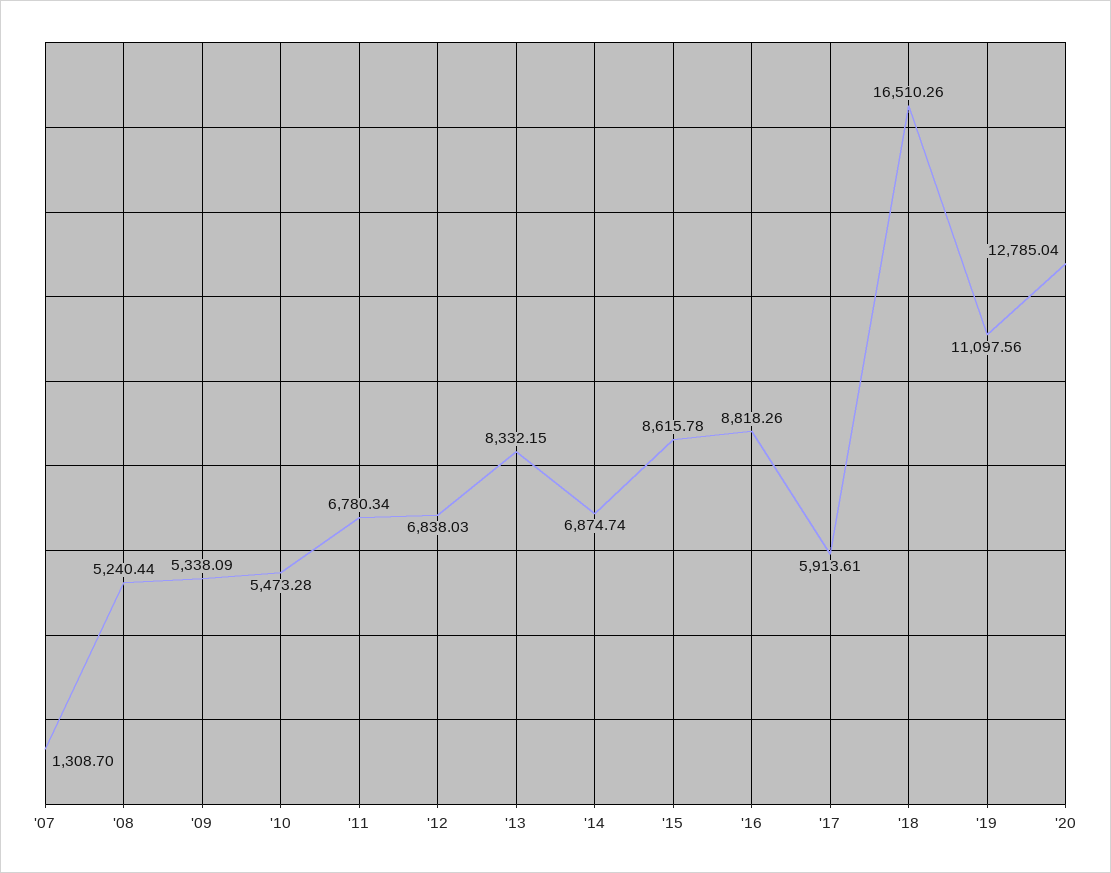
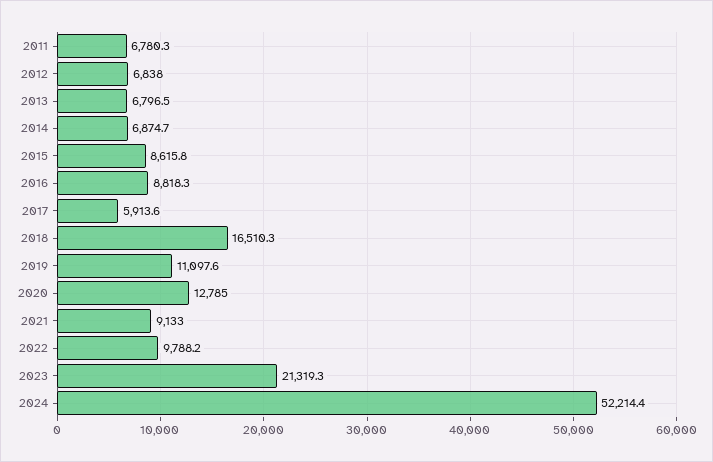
'07: 1308.7 -> none
'08: 5240.44 -> none
'09: 5338.09 -> none
'10: 5473.28 -> none
'13: 8332.15 -> 6796.5
2021: none -> 9133
2022: none -> 9788.2
2023: none -> 21319.3
2024: none -> 52214.4

